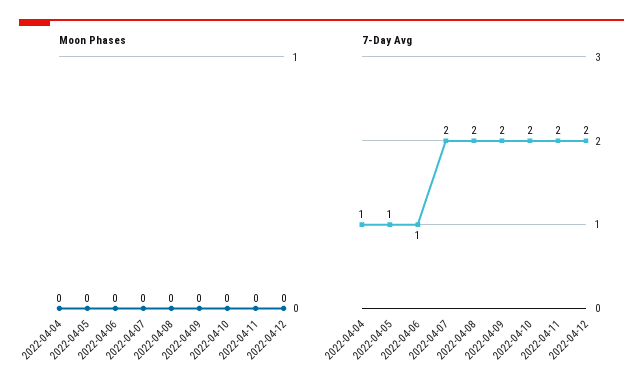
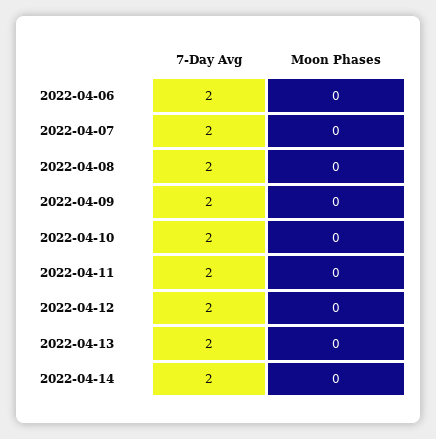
Moon Phases, 2022-04-04: 0 -> none
Moon Phases, 2022-04-05: 0 -> none
7-Day Avg, 2022-04-04: 1 -> none
7-Day Avg, 2022-04-05: 1 -> none
7-Day Avg, 2022-04-06: 1 -> 2
7-Day Avg, 2022-04-13: none -> 2
Moon Phases, 2022-04-13: none -> 0
7-Day Avg, 2022-04-14: none -> 2
Moon Phases, 2022-04-14: none -> 0

